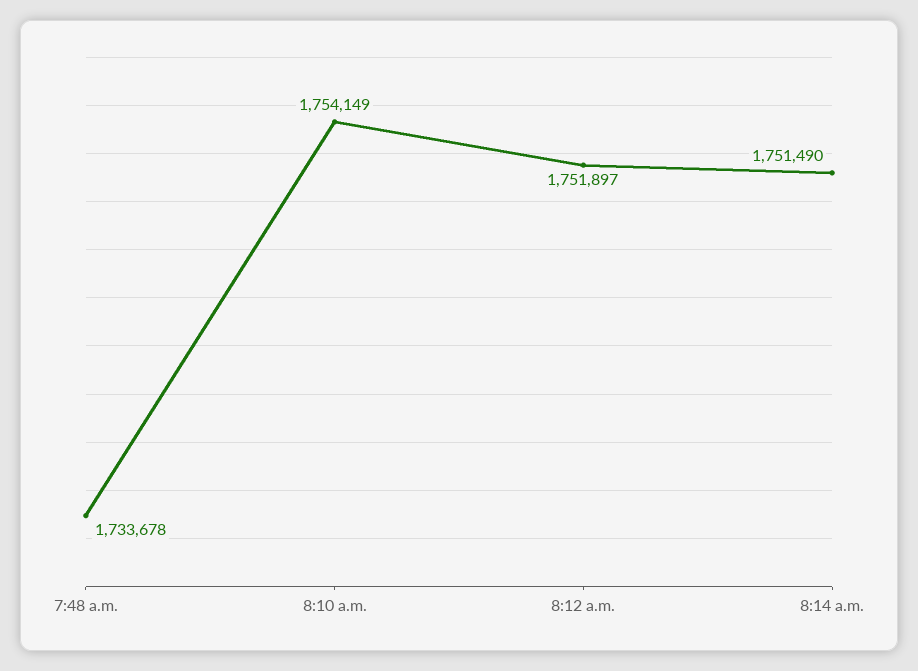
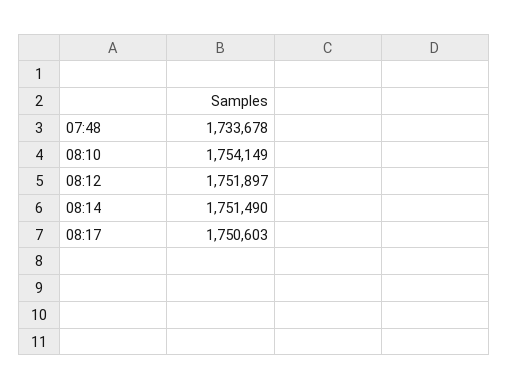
08:17: none -> 1750603

